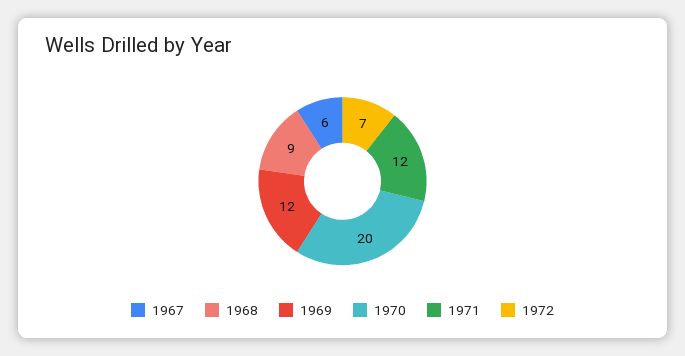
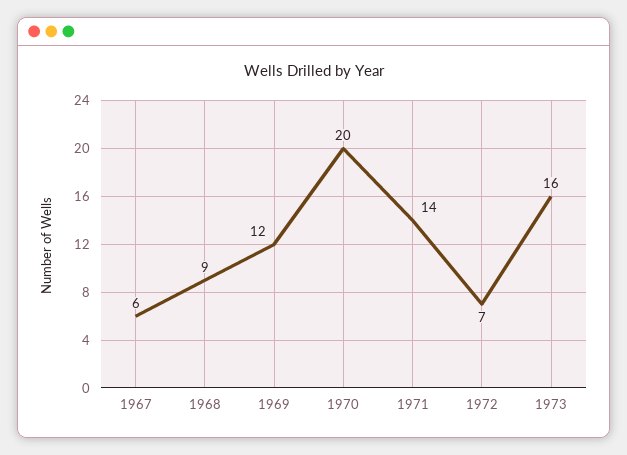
1971: 12 -> 14
1973: none -> 16

